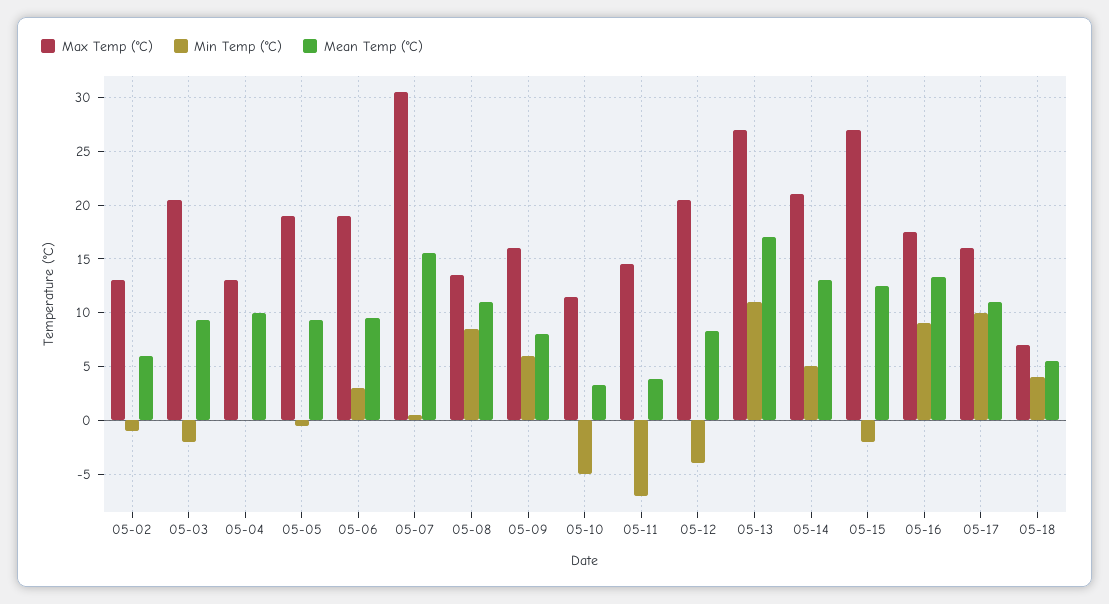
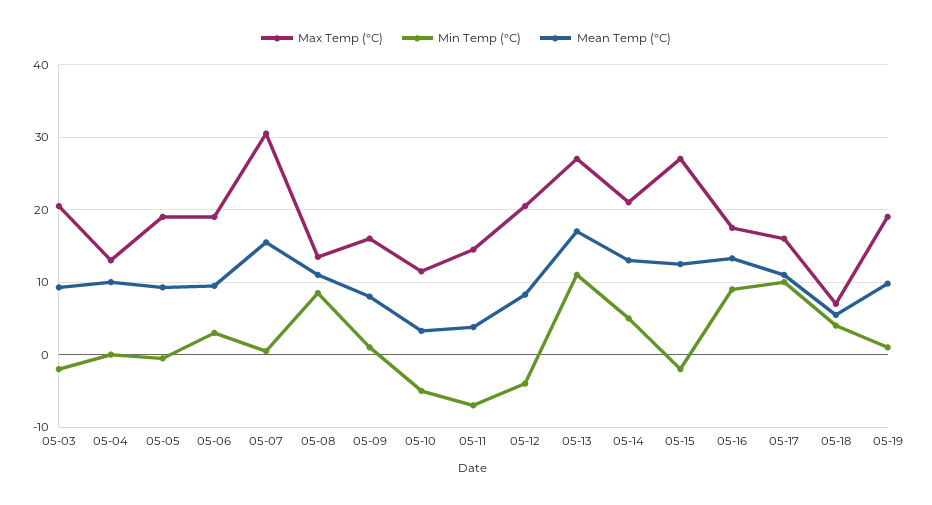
Max Temp (°C), 05-02: 13 -> none
Min Temp (°C), 05-02: -1 -> none
Mean Temp (°C), 05-02: 6 -> none
Min Temp (°C), 05-09: 6 -> 1
Max Temp (°C), 05-19: none -> 19
Min Temp (°C), 05-19: none -> 1
Mean Temp (°C), 05-19: none -> 10

